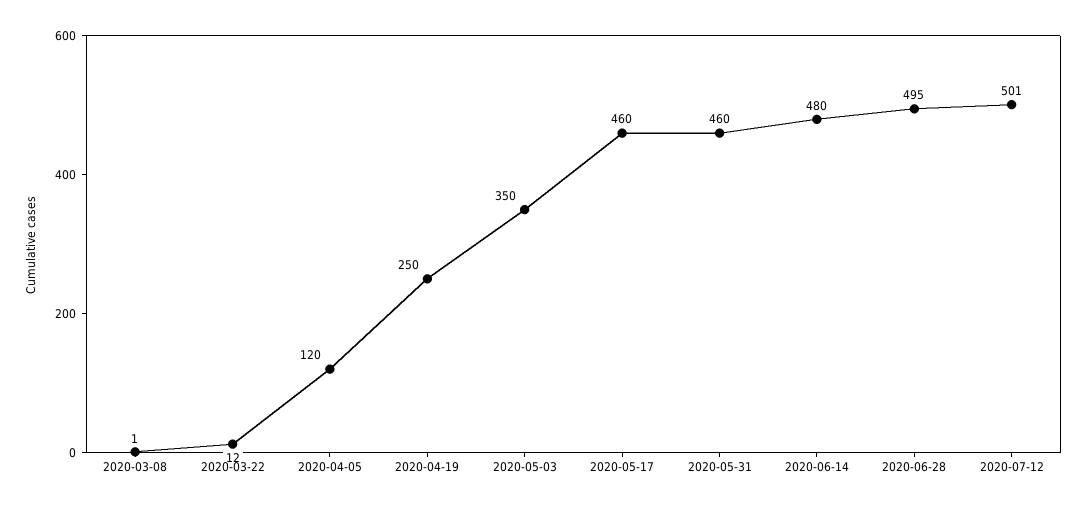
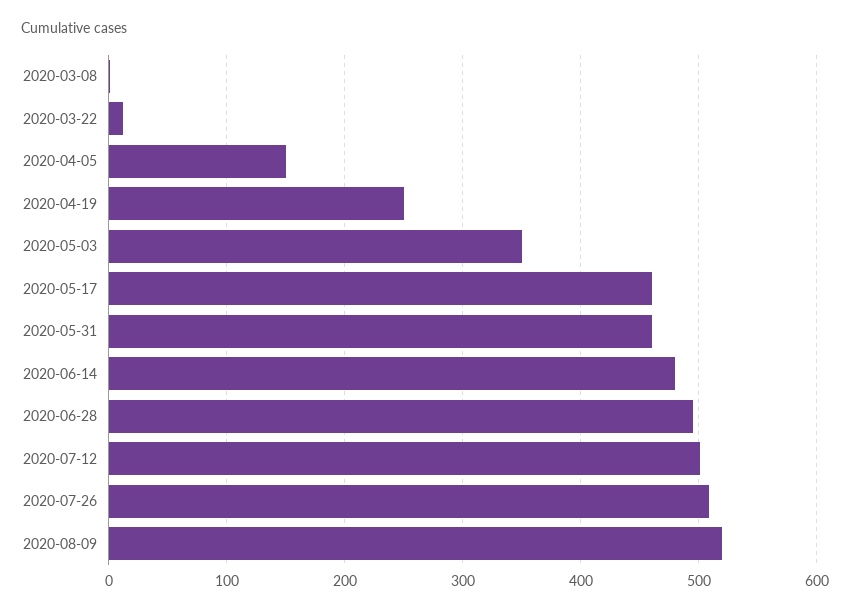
2020-04-05: 120 -> 150
2020-07-26: none -> 510
2020-08-09: none -> 520

